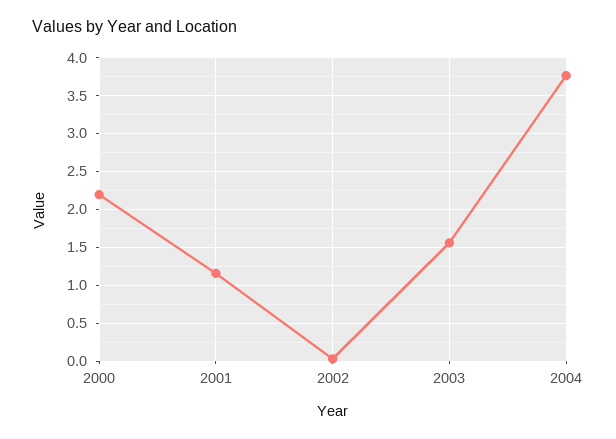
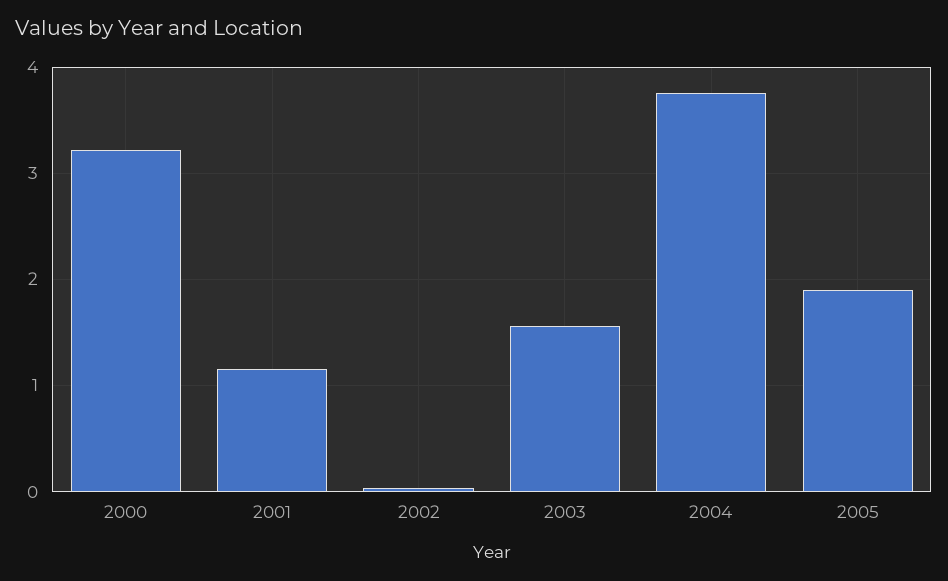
2000: 2.2 -> 3.2
2005: none -> 1.9

